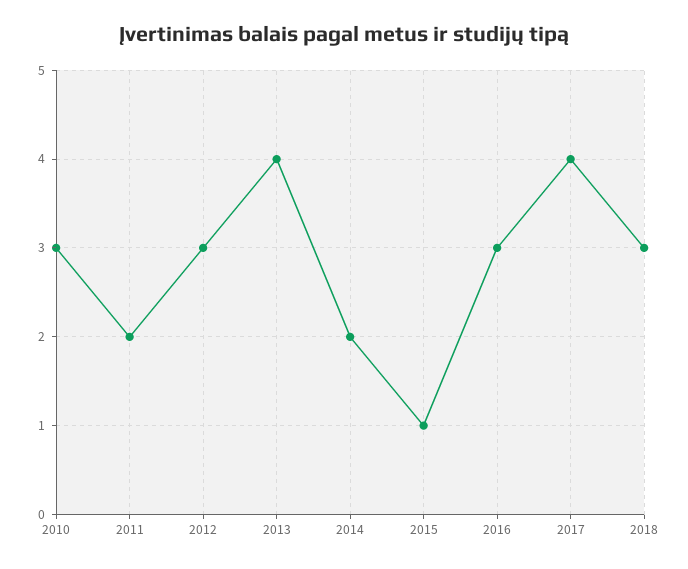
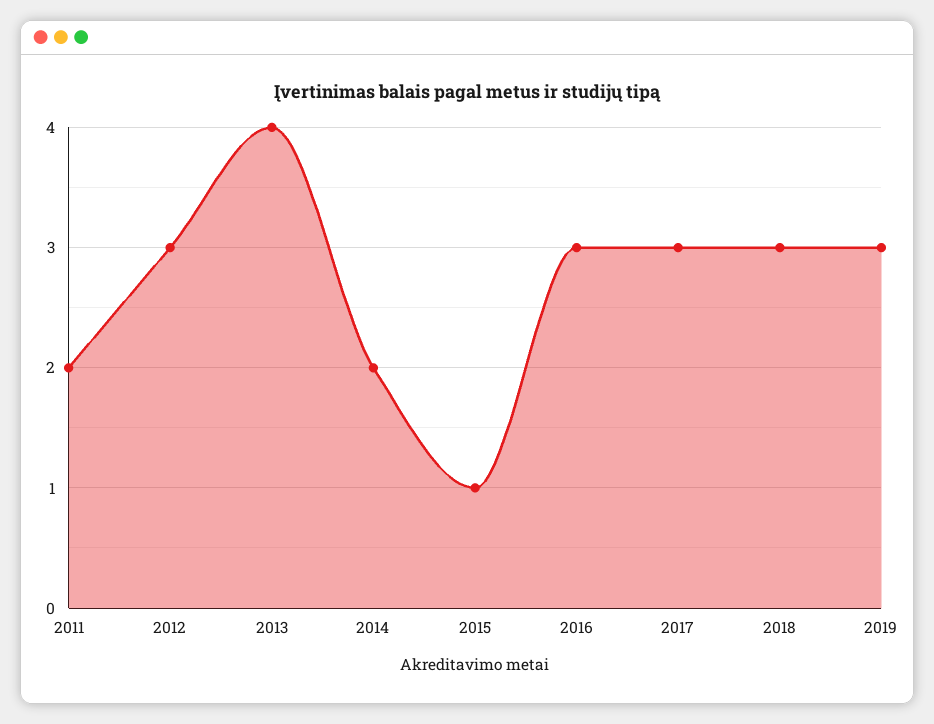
2010: 3 -> none
2017: 4 -> 3
2019: none -> 3

